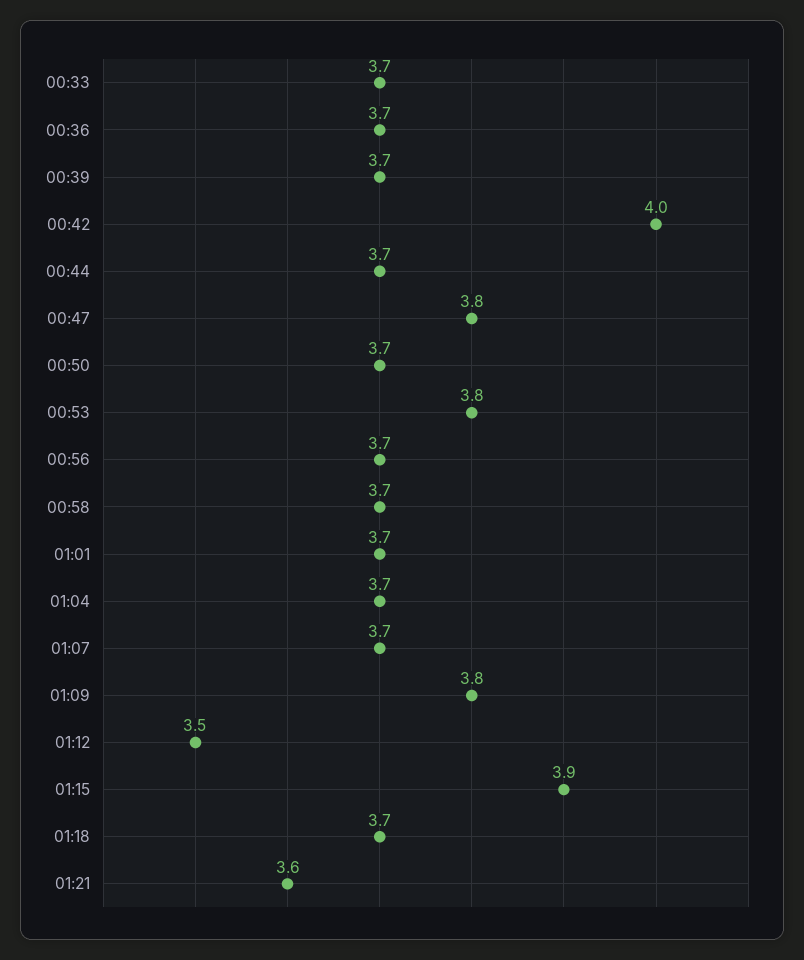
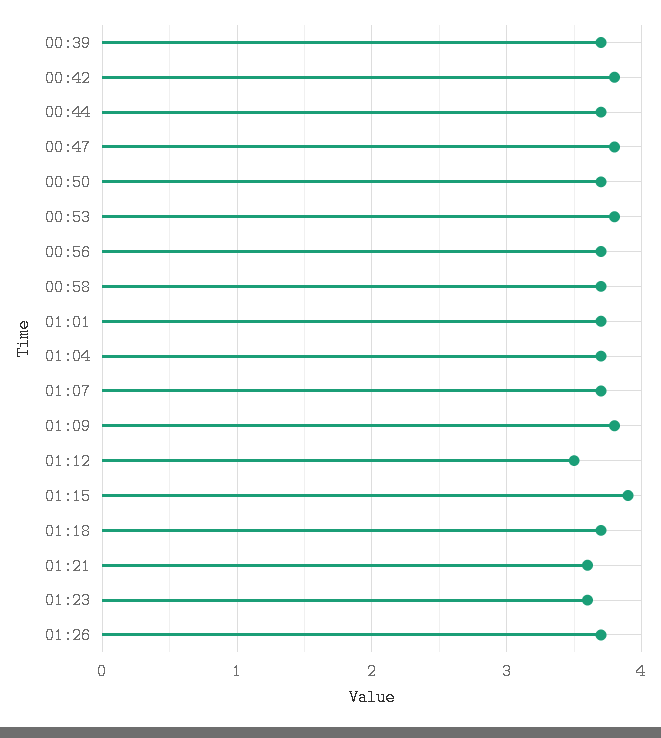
00:33: 3.7 -> none
00:36: 3.7 -> none
00:42: 4 -> 3.8
01:23: none -> 3.6
01:26: none -> 3.7

